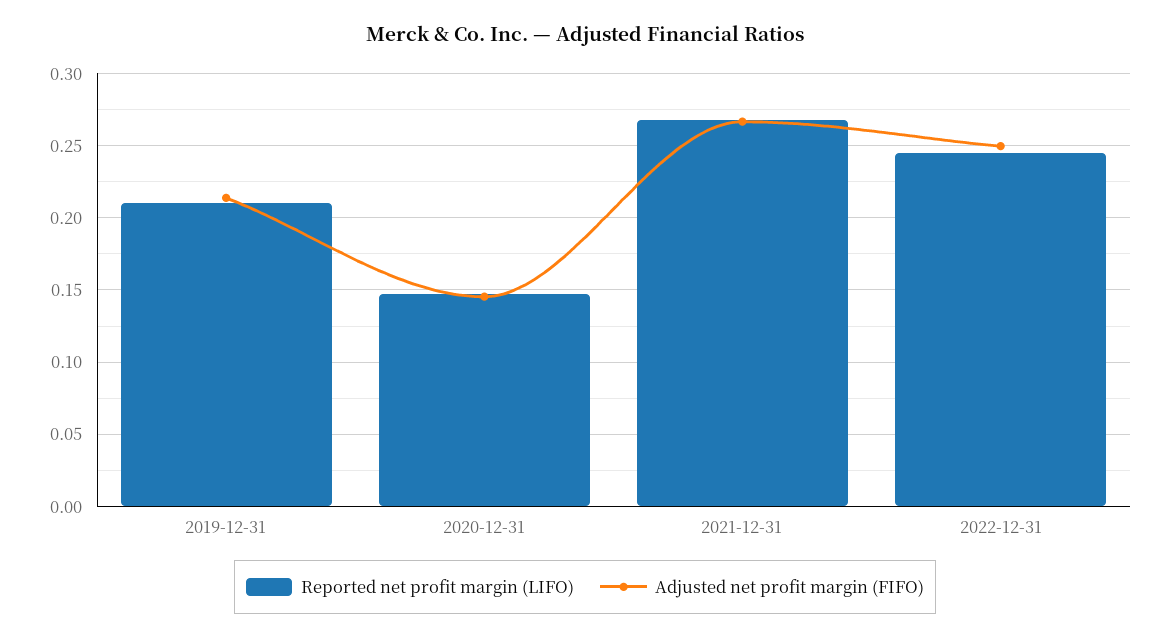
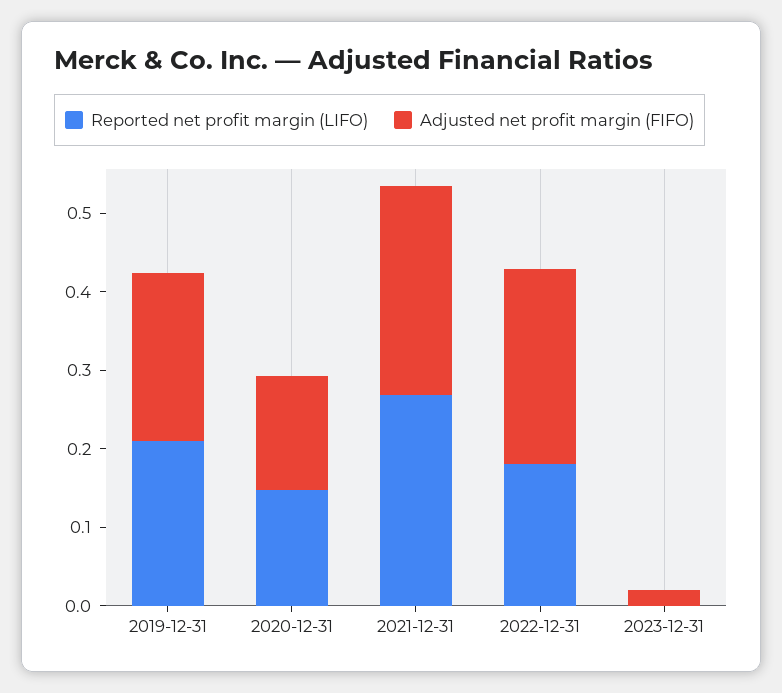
Reported net profit margin (LIFO), 2022-12-31: 0.245 -> 0.18
Reported net profit margin (LIFO), 2023-12-31: none -> 0
Adjusted net profit margin (FIFO), 2023-12-31: none -> 0.02

